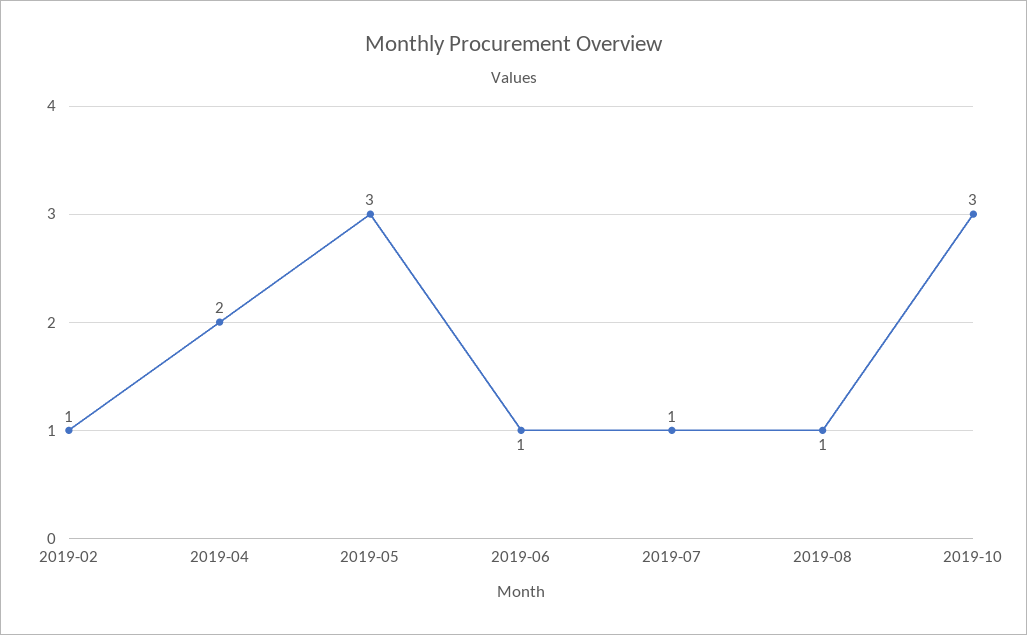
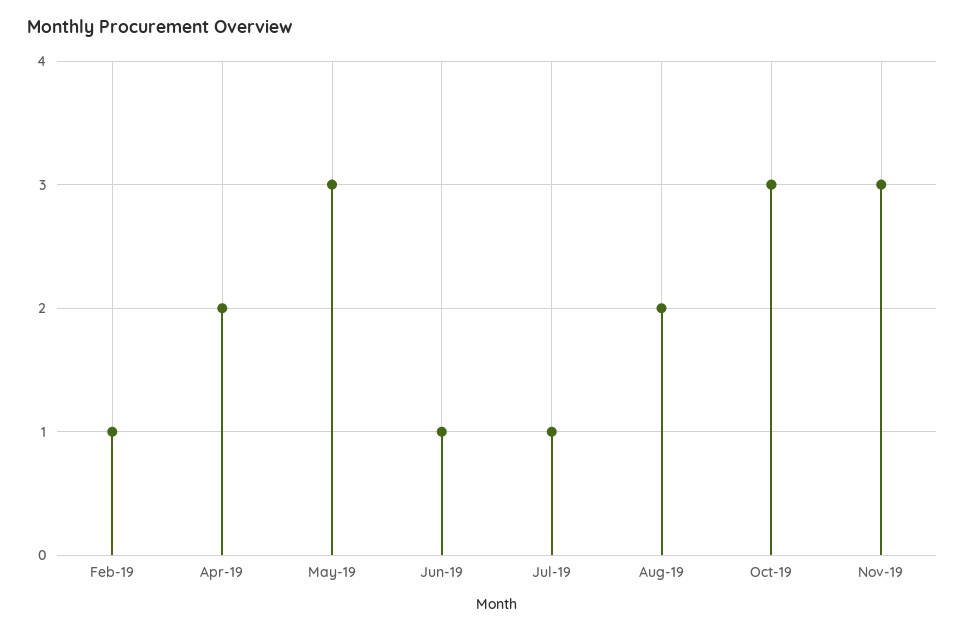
2019-08: 1 -> 2
Nov-19: none -> 3

